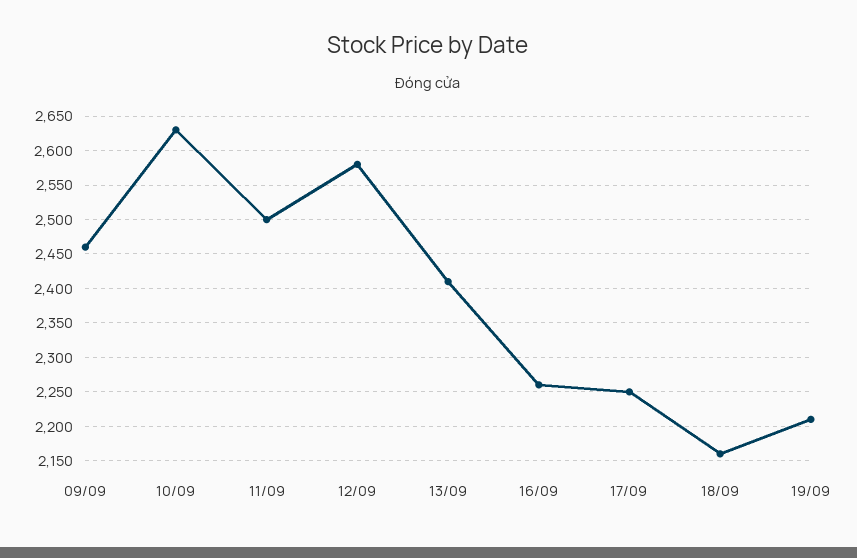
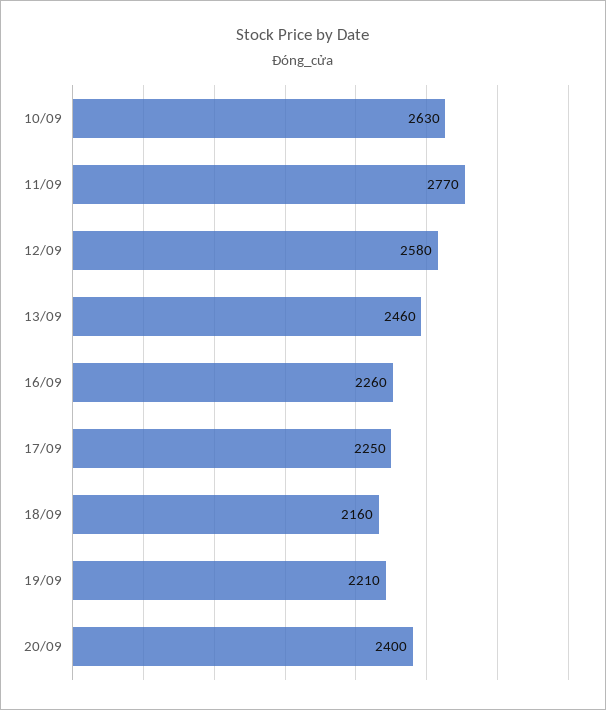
09/09: 2460 -> none
11/09: 2500 -> 2770
13/09: 2410 -> 2460
20/09: none -> 2400

